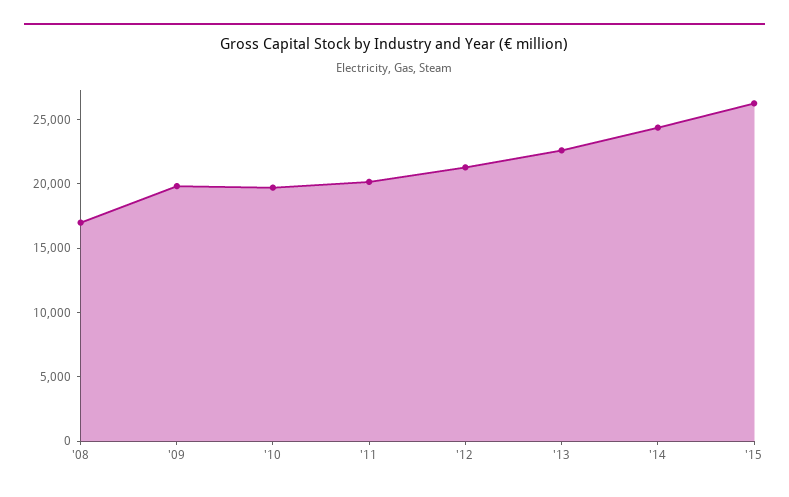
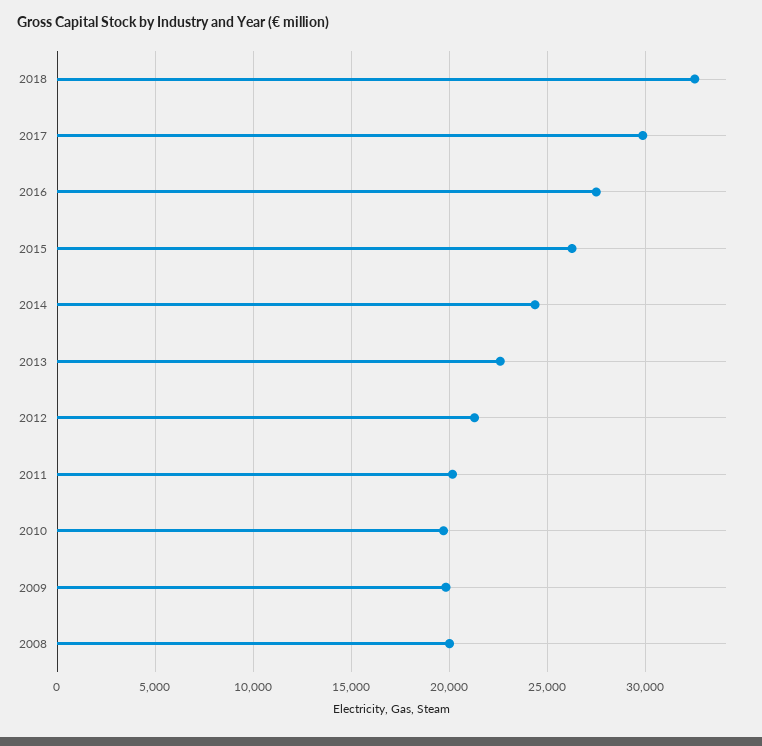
'08: 17000 -> 20000
2018: none -> 32500
2017: none -> 30000
2016: none -> 27500

